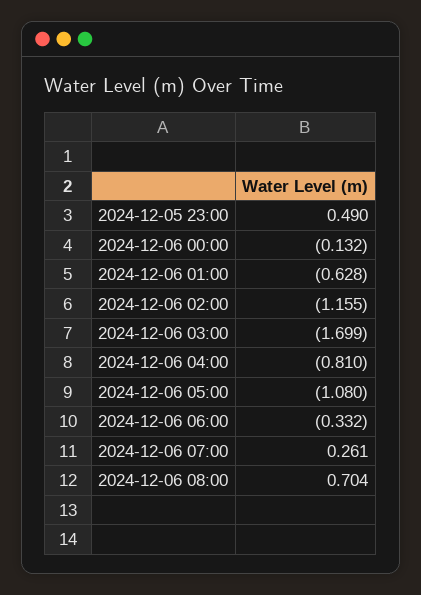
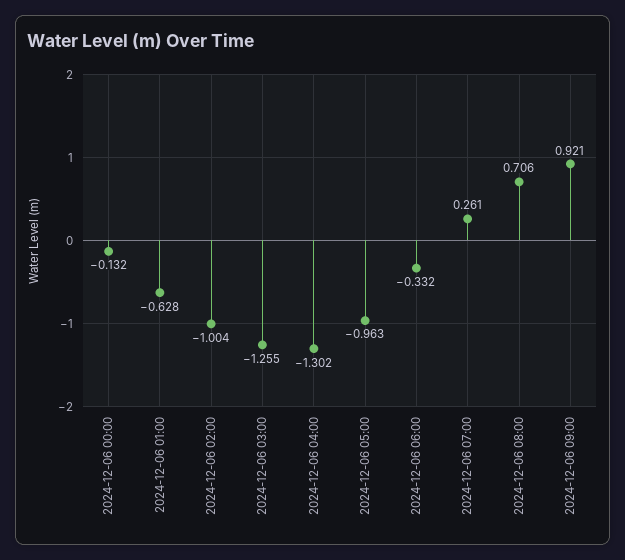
2024-12-05 23:00: 0.49 -> none
2024-12-06 02:00: -1.155 -> -1.004
2024-12-06 03:00: -1.699 -> -1.255
2024-12-06 04:00: -0.81 -> -1.302
2024-12-06 05:00: -1.08 -> -0.963
2024-12-06 08:00: 0.704 -> 0.706
2024-12-06 09:00: none -> 0.921

